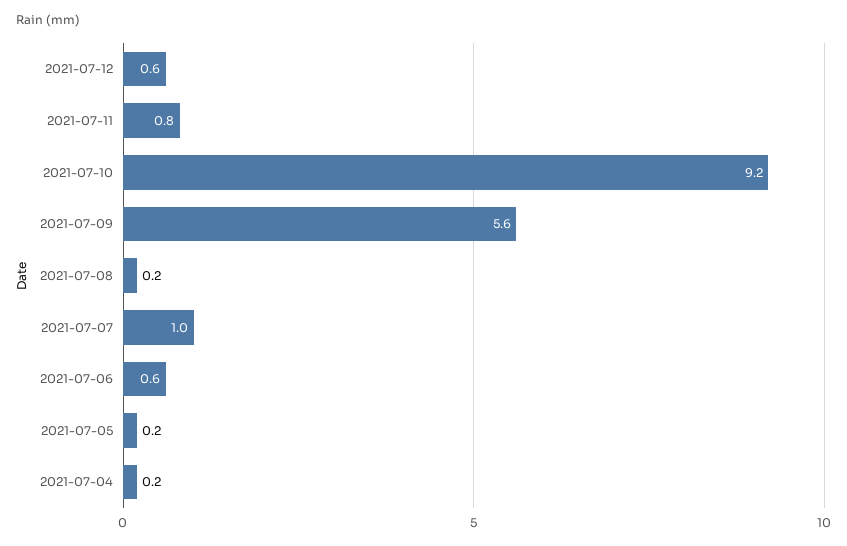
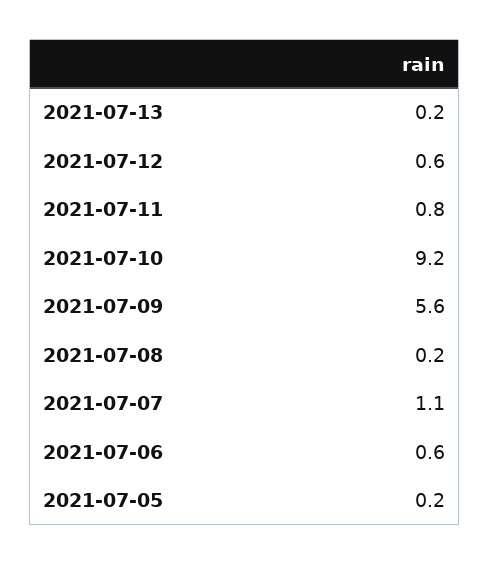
2021-07-07: 1 -> 1.1
2021-07-04: 0.2 -> none
2021-07-13: none -> 0.2

